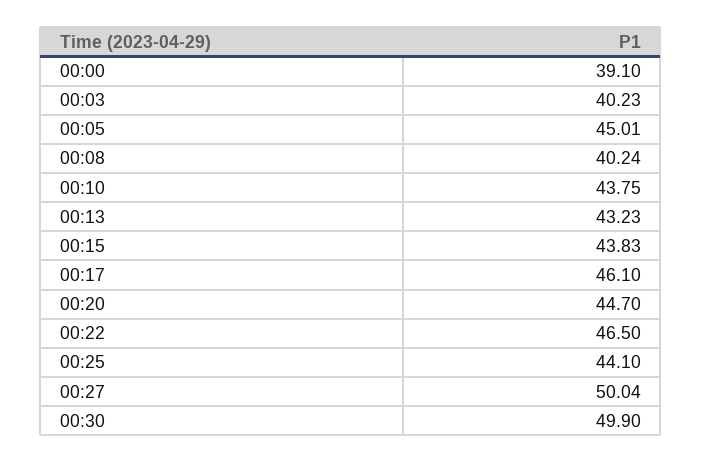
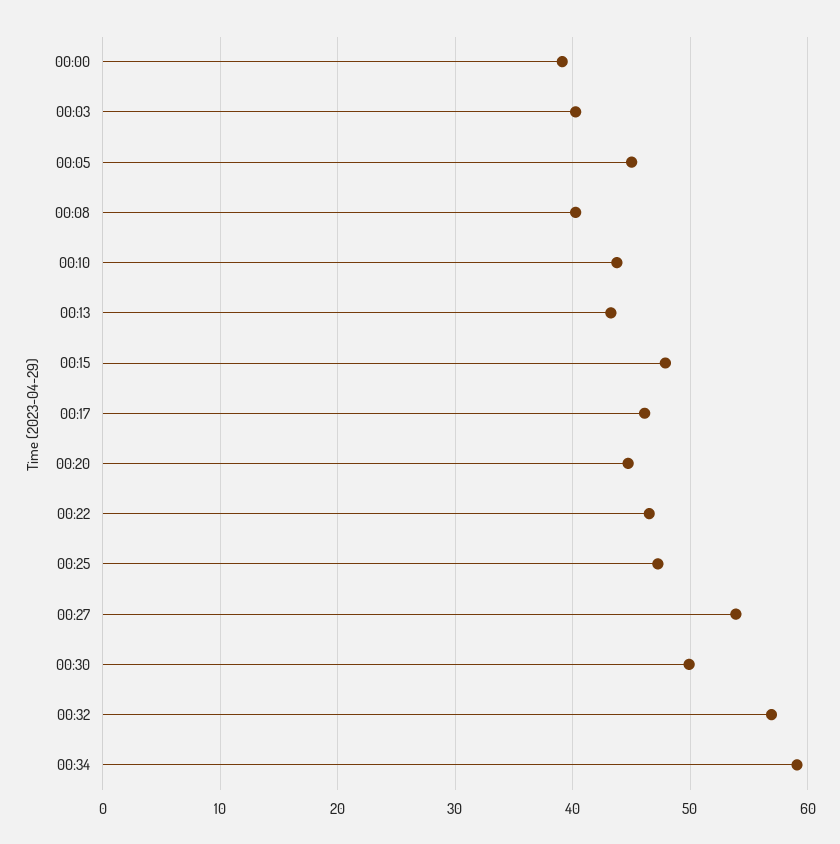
00:15: 43.83 -> 48
00:25: 44.1 -> 47
00:27: 50.04 -> 54
00:32: none -> 57
00:34: none -> 59

